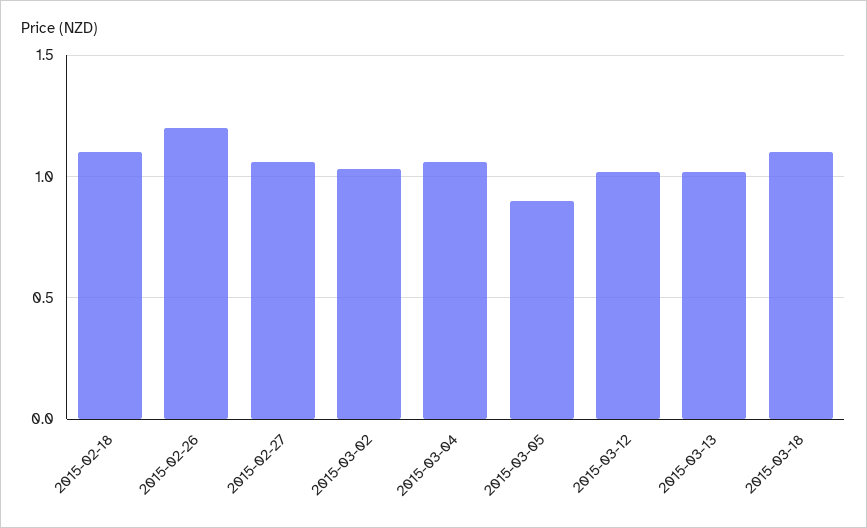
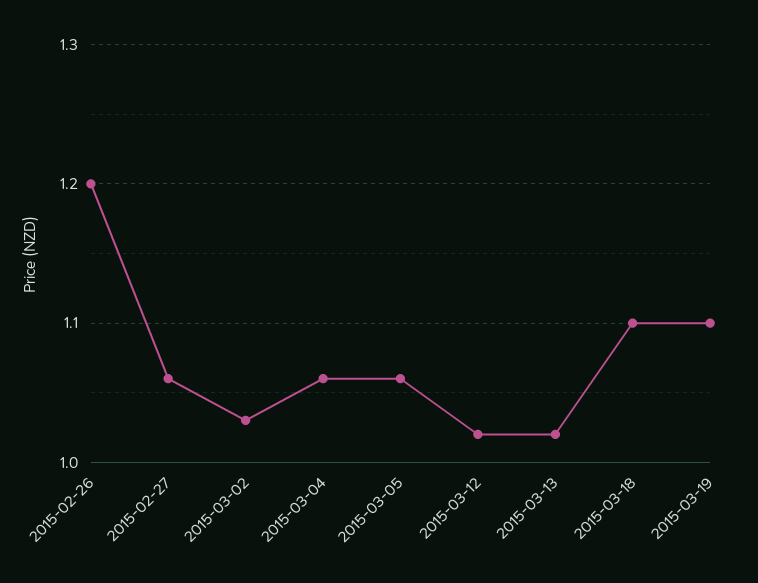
2015-02-18: 1.1 -> none
2015-03-05: 0.9 -> 1.06
2015-03-19: none -> 1.1

